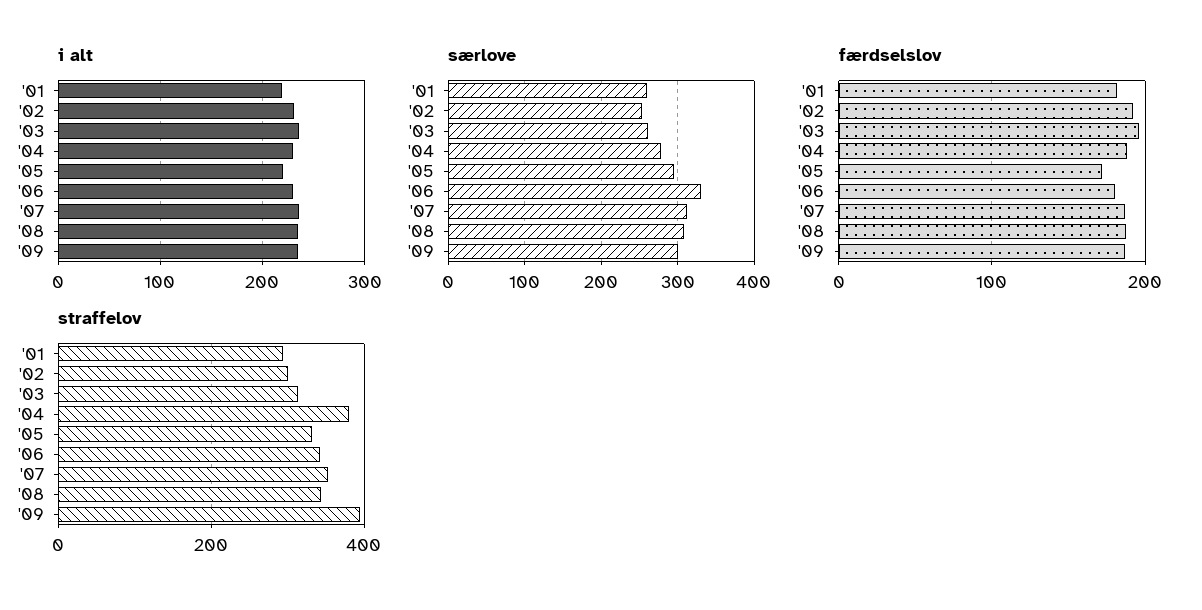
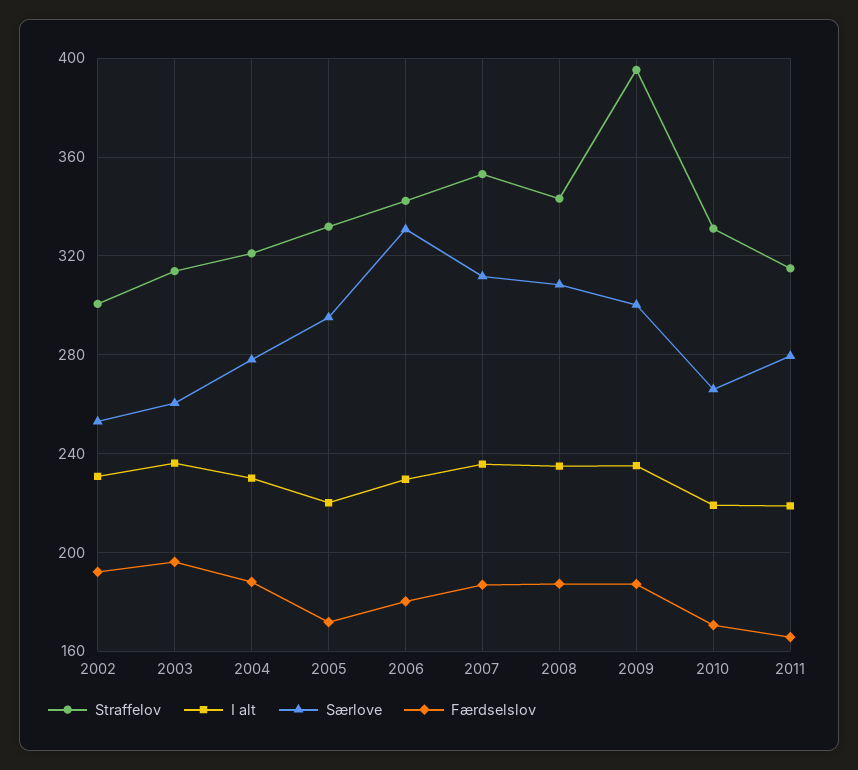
i alt, '01: 220 -> none
særlove, '01: 260 -> none
færdselslov, '01: 180 -> none
straffelov, '01: 300 -> none
straffelov, '04: 380 -> 320
straffelov, 2010: none -> 330
i alt, 2010: none -> 220
særlove, 2010: none -> 265
færdselslov, 2010: none -> 170
straffelov, 2011: none -> 315
i alt, 2011: none -> 220
særlove, 2011: none -> 280
færdselslov, 2011: none -> 165

